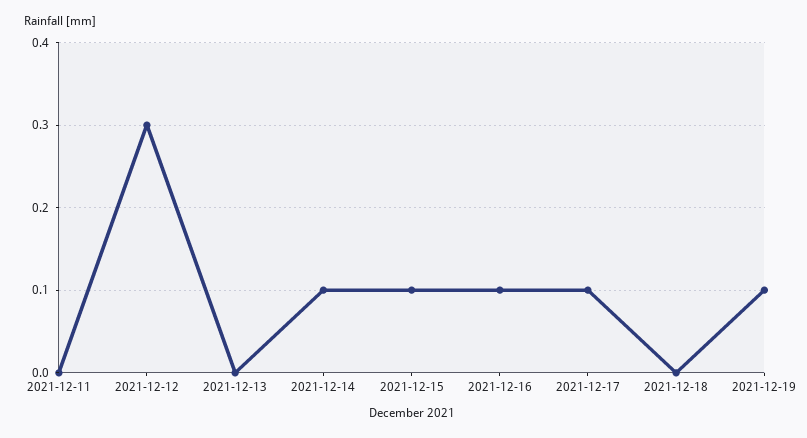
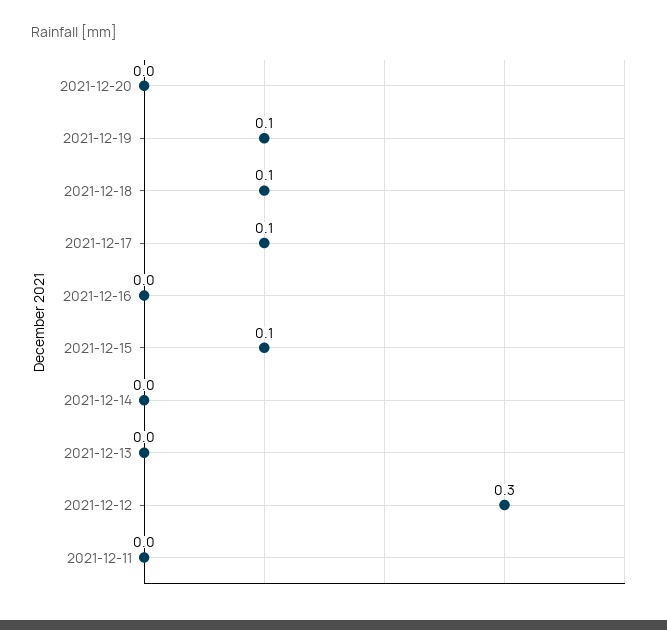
2021-12-14: 0.1 -> 0
2021-12-16: 0.1 -> 0
2021-12-18: 0 -> 0.1
2021-12-20: none -> 0

